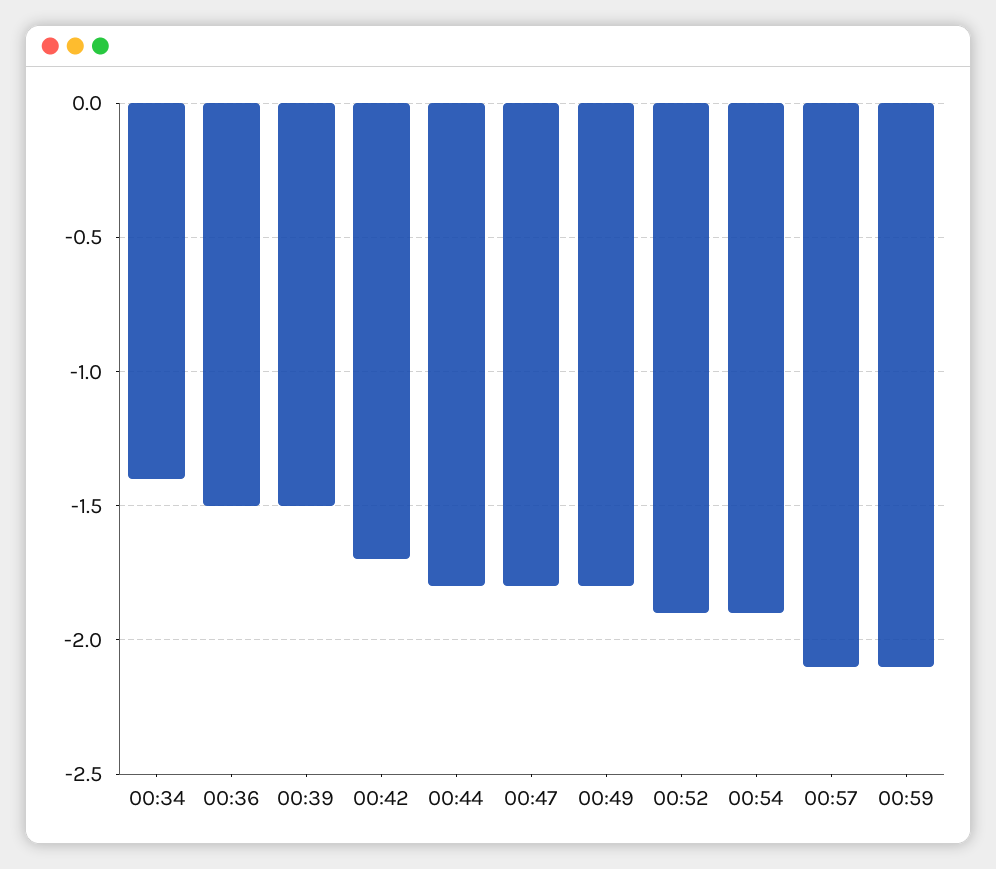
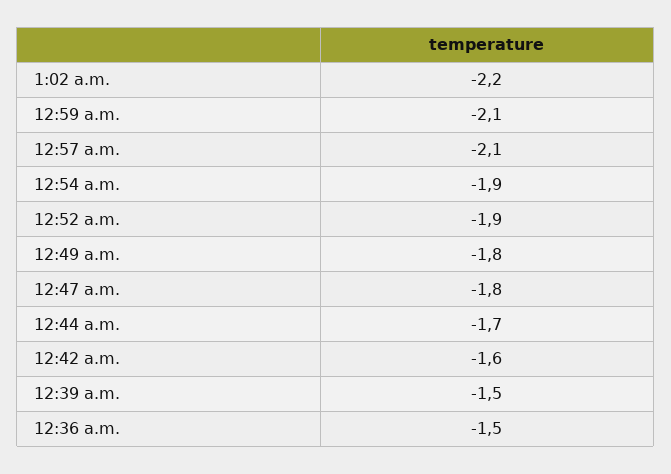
00:34: -1.4 -> none
00:42: -1.7 -> -1.6
00:44: -1.8 -> -1.7
1:02 a.m.: none -> -2.2

